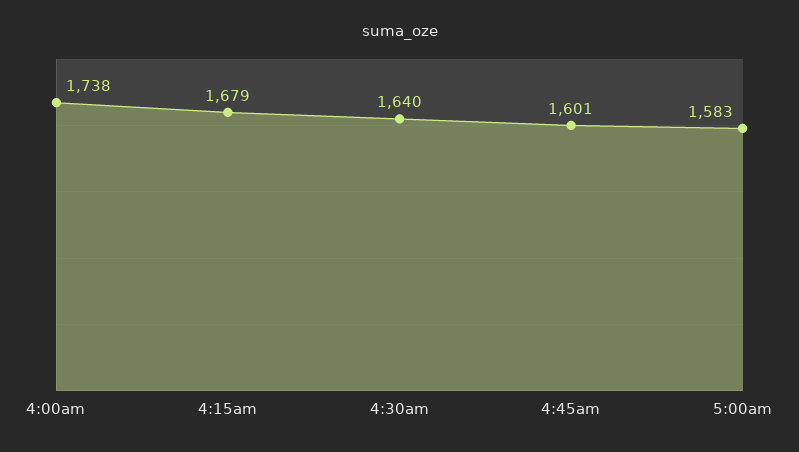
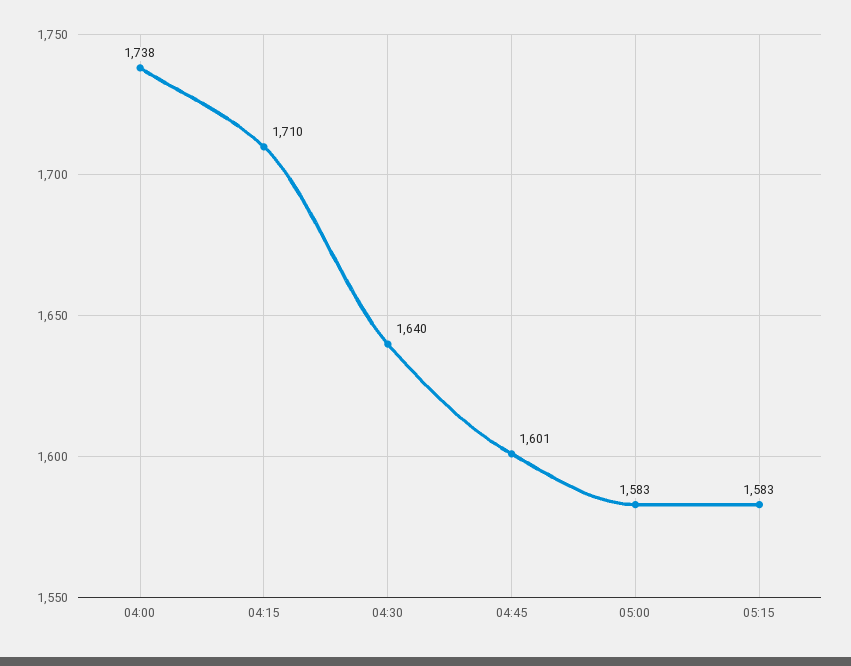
4:15am: 1679 -> 1710
05:15: none -> 1583

